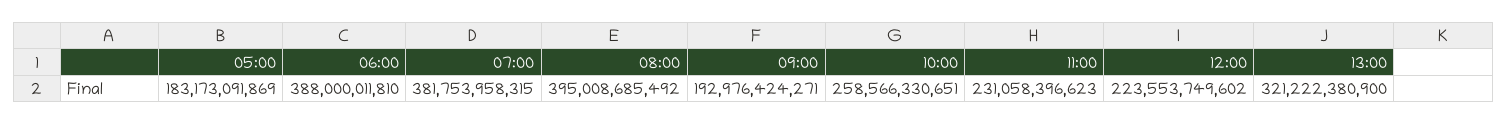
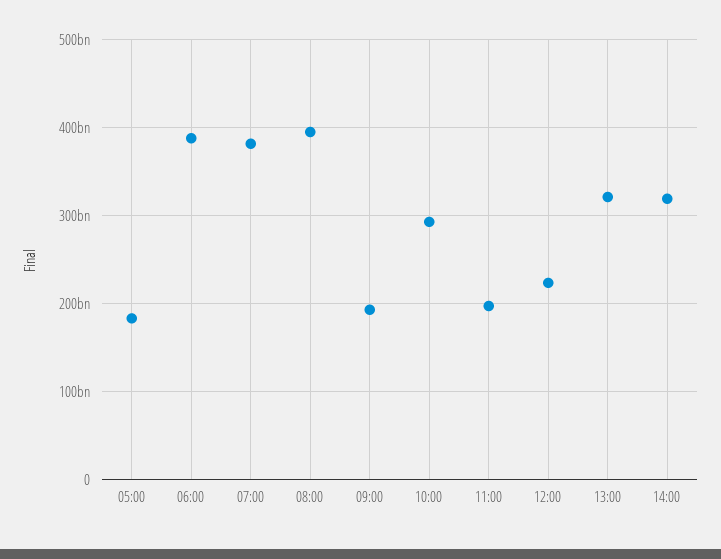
10:00: 258566330651 -> 290000000000
11:00: 231058396623 -> 200000000000
14:00: none -> 320000000000

